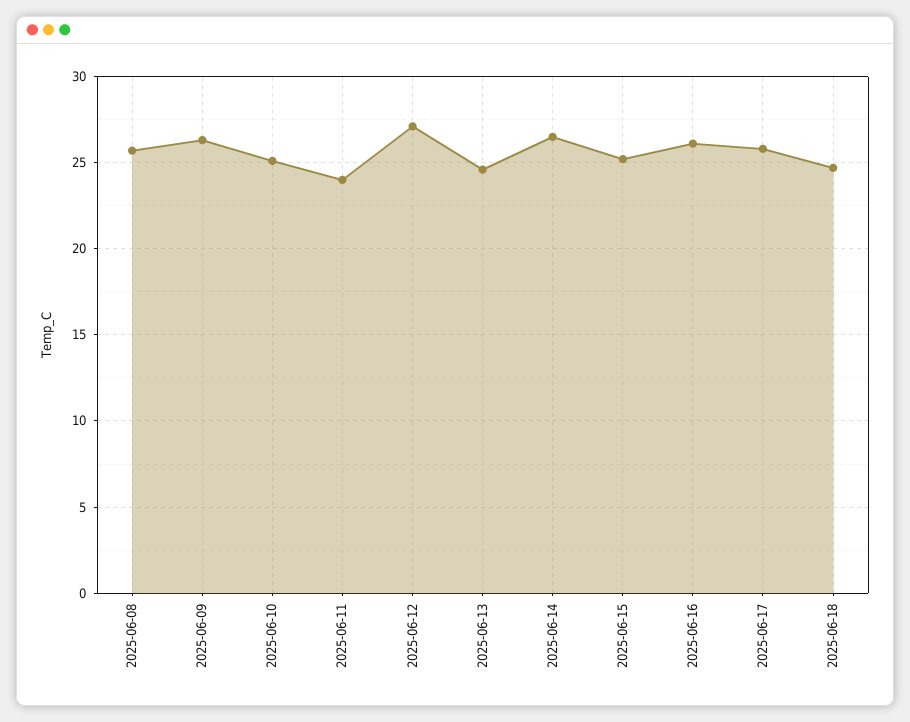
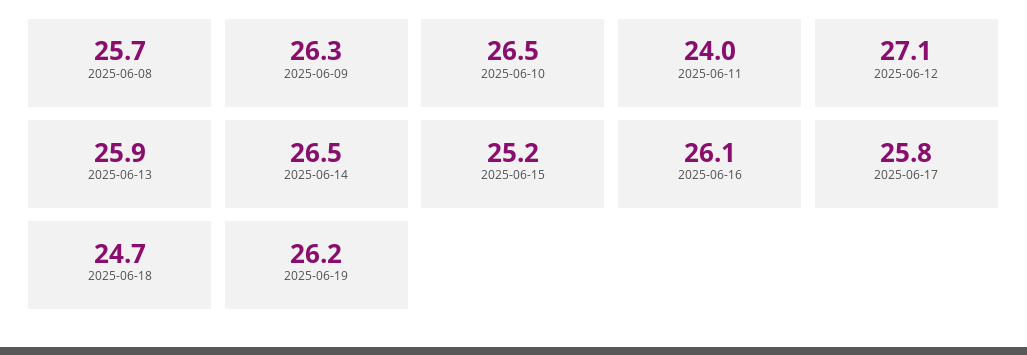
2025-06-10: 25 -> 26.5
2025-06-13: 24.5 -> 25.9
2025-06-19: none -> 26.2

